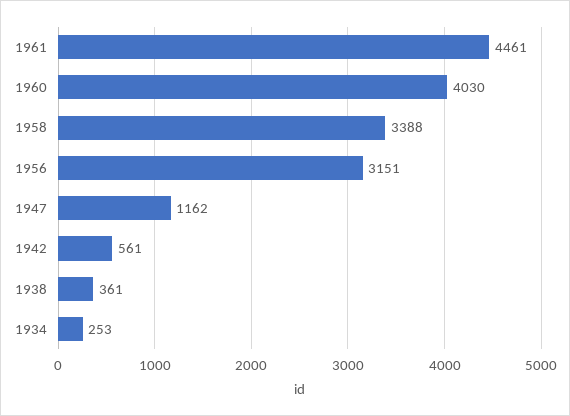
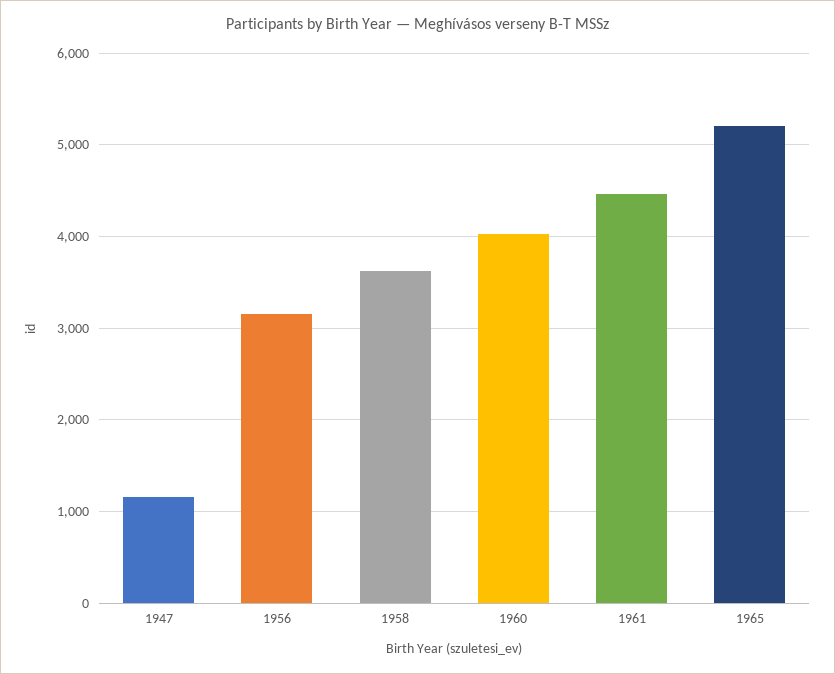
1958: 3388 -> 3600
1942: 561 -> none
1938: 361 -> none
1934: 253 -> none
1965: none -> 5200

